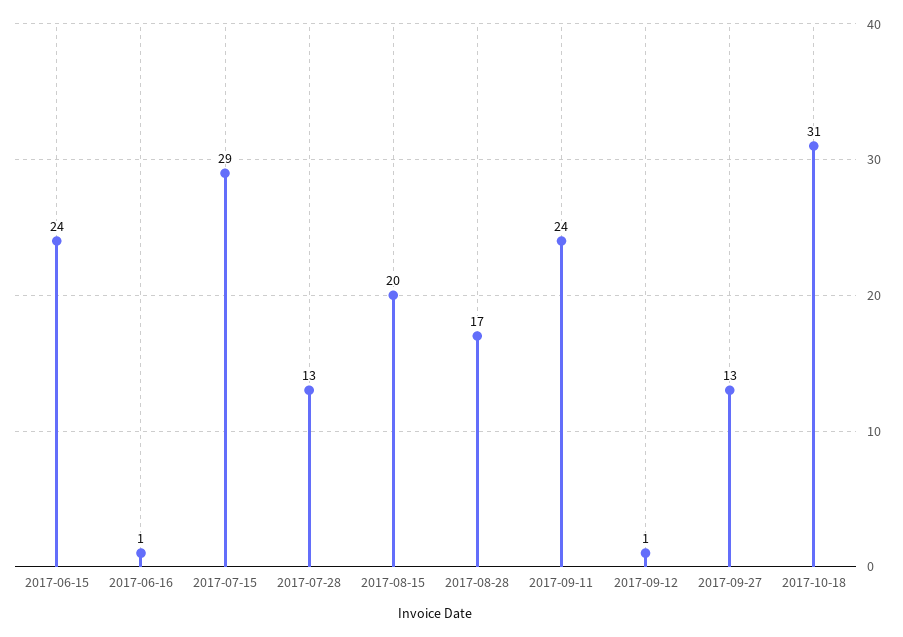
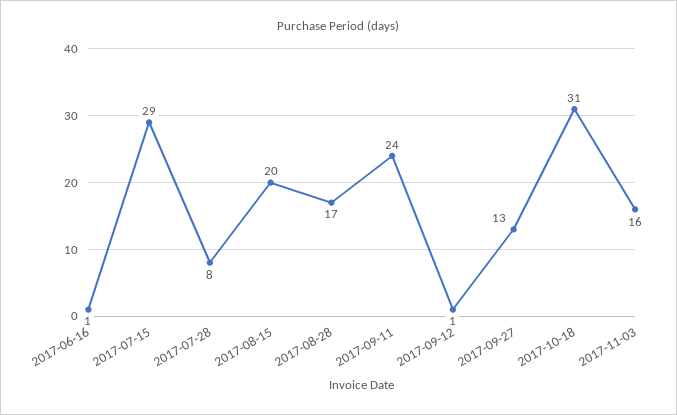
2017-06-15: 24 -> none
2017-07-28: 13 -> 8
2017-11-03: none -> 16

